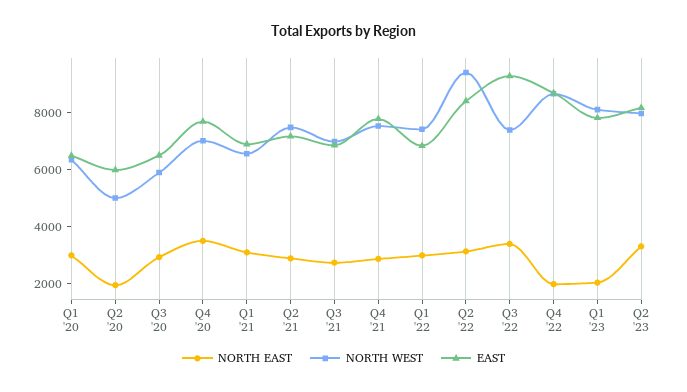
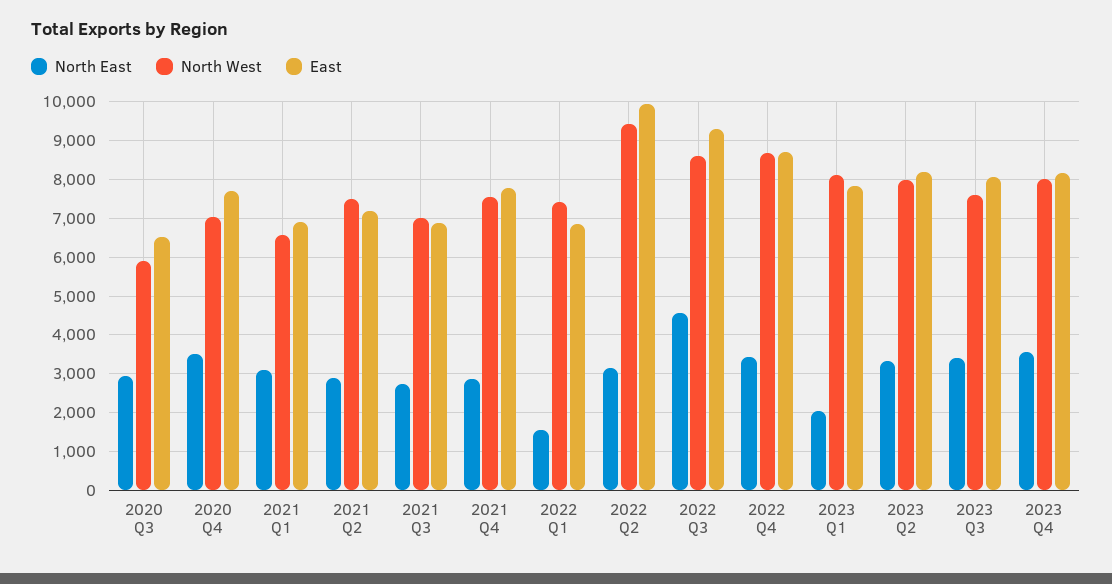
NORTH EAST, Q1 '20: 3000 -> none
NORTH WEST, Q1 '20: 6500 -> none
EAST, Q1 '20: 6500 -> none
NORTH EAST, Q2 '20: 2000 -> none
NORTH WEST, Q2 '20: 5000 -> none
EAST, Q2 '20: 6000 -> none
NORTH EAST, Q1 '22: 3000 -> 1600
EAST, Q2 '22: 8500 -> 10000
NORTH EAST, Q3 '22: 3500 -> 4600
NORTH WEST, Q3 '22: 7500 -> 8600
NORTH EAST, Q4 '22: 2000 -> 3400
NORTH EAST, 2023 Q3: none -> 3400
NORTH WEST, 2023 Q3: none -> 7600
EAST, 2023 Q3: none -> 8000
NORTH EAST, 2023 Q4: none -> 3600
NORTH WEST, 2023 Q4: none -> 8000
EAST, 2023 Q4: none -> 8200

